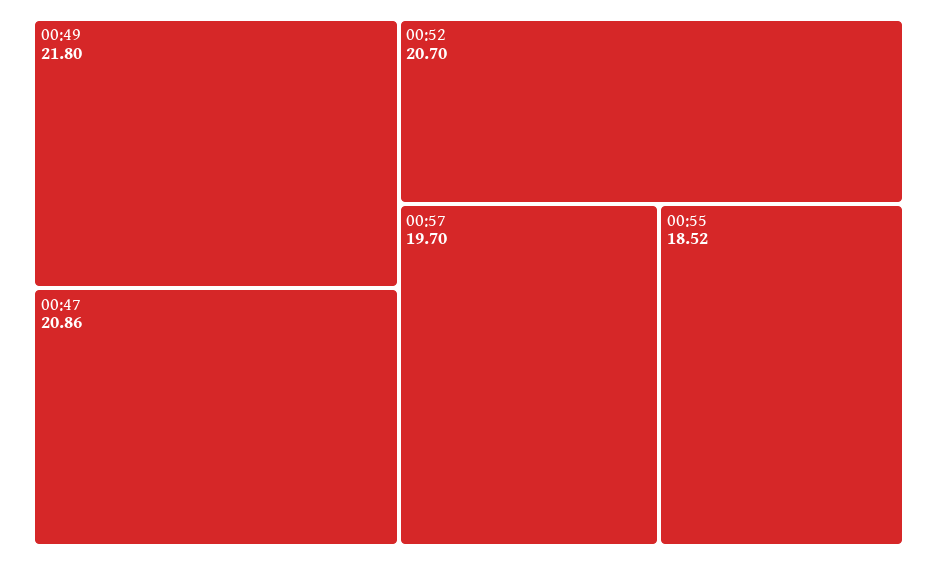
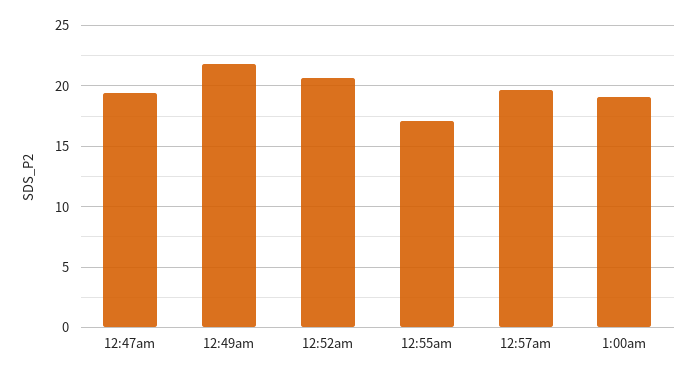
00:47: 20.86 -> 19.5
00:55: 18.52 -> 17
1:00am: none -> 19

